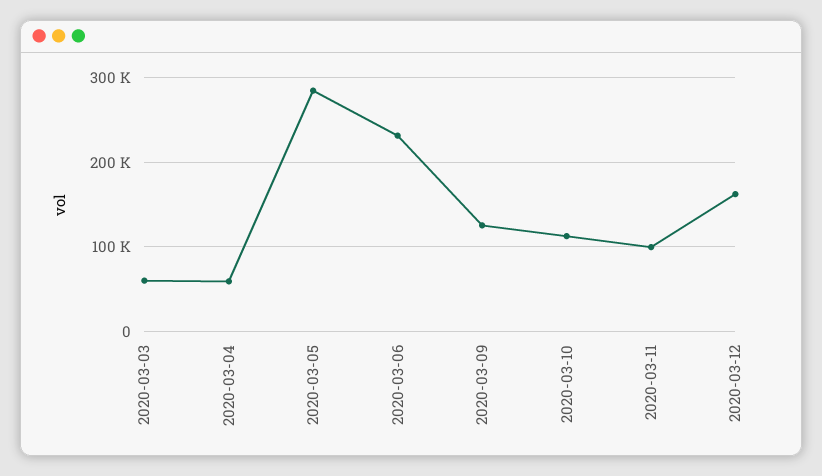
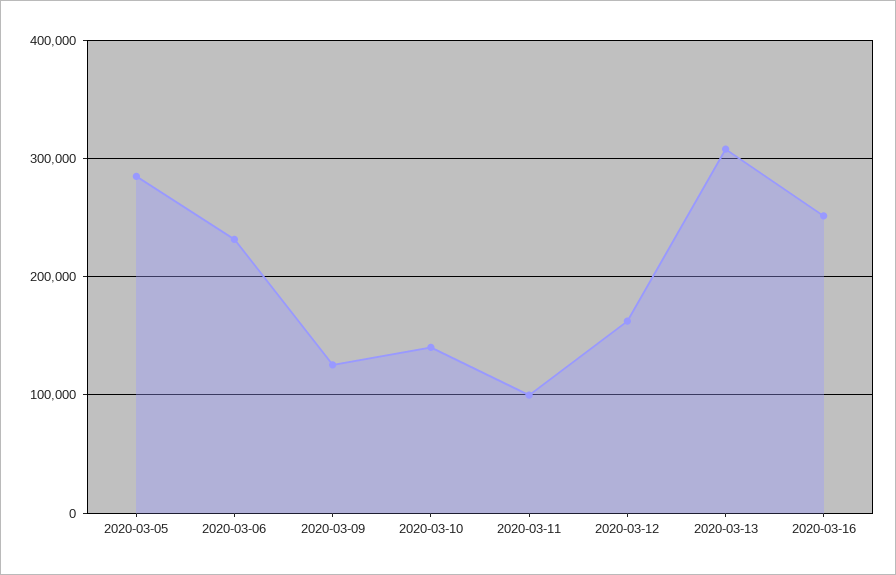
2020-03-03: 60000 -> none
2020-03-04: 60000 -> none
2020-03-10: 110000 -> 140000
2020-03-13: none -> 310000
2020-03-16: none -> 250000

